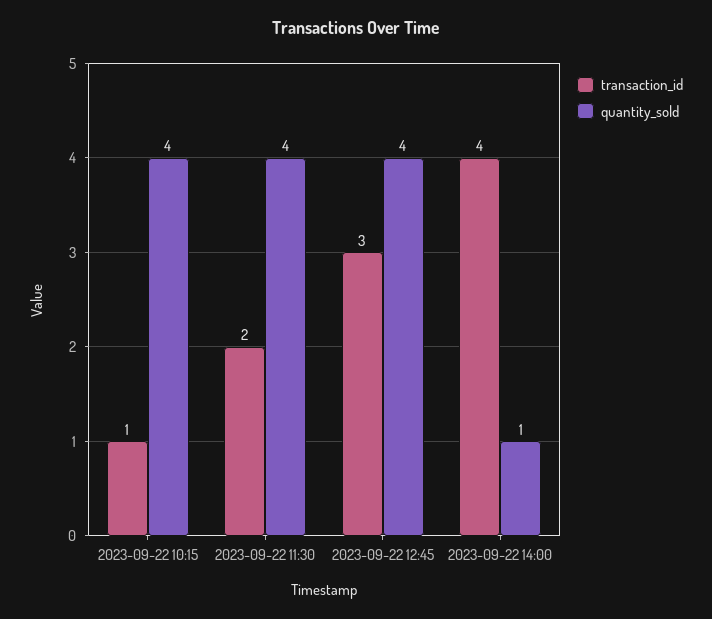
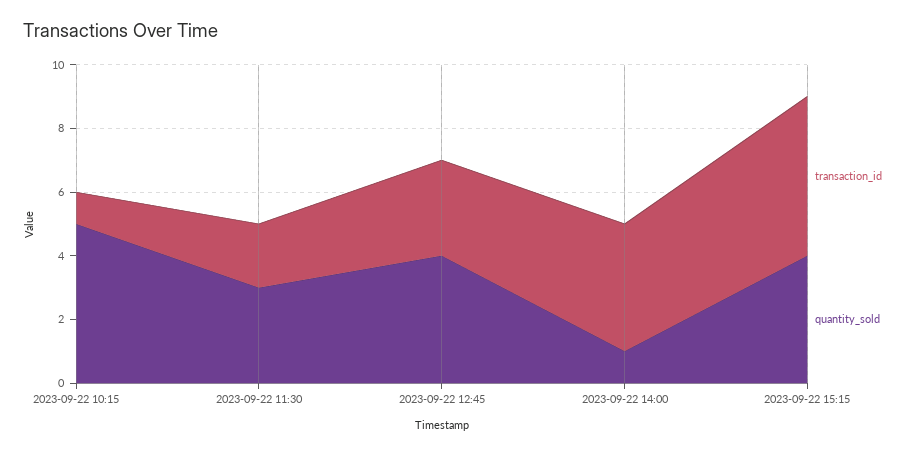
quantity_sold, 2023-09-22 10:15: 4 -> 5
quantity_sold, 2023-09-22 11:30: 4 -> 3
transaction_id, 2023-09-22 15:15: none -> 5
quantity_sold, 2023-09-22 15:15: none -> 4

